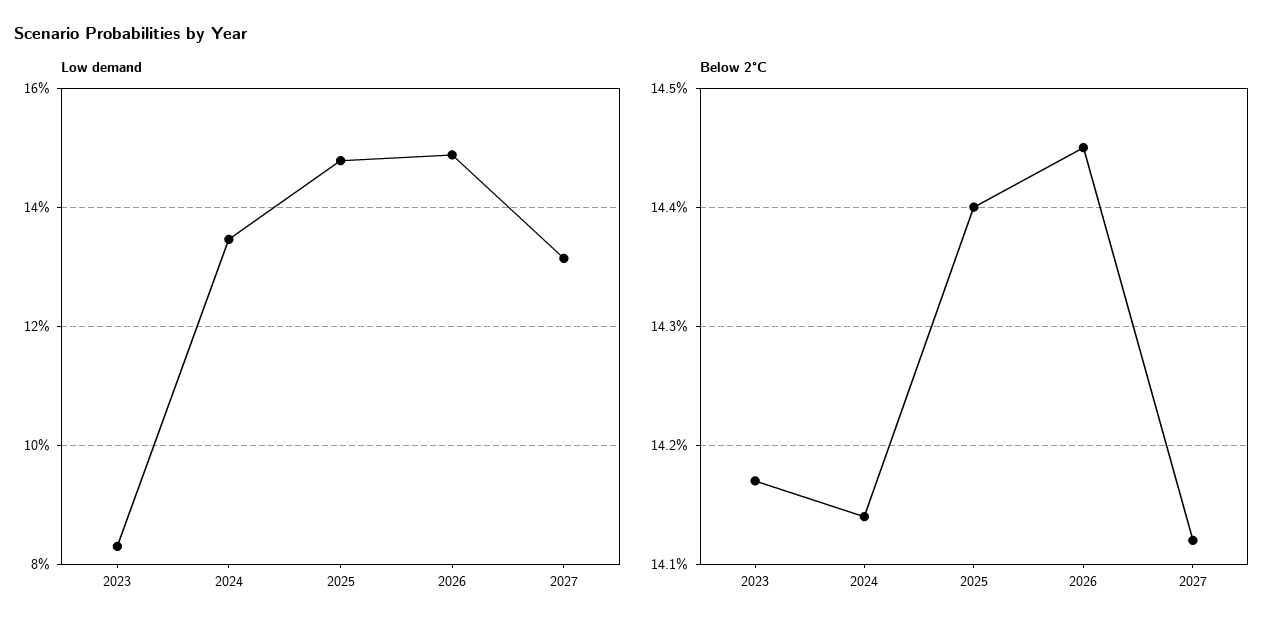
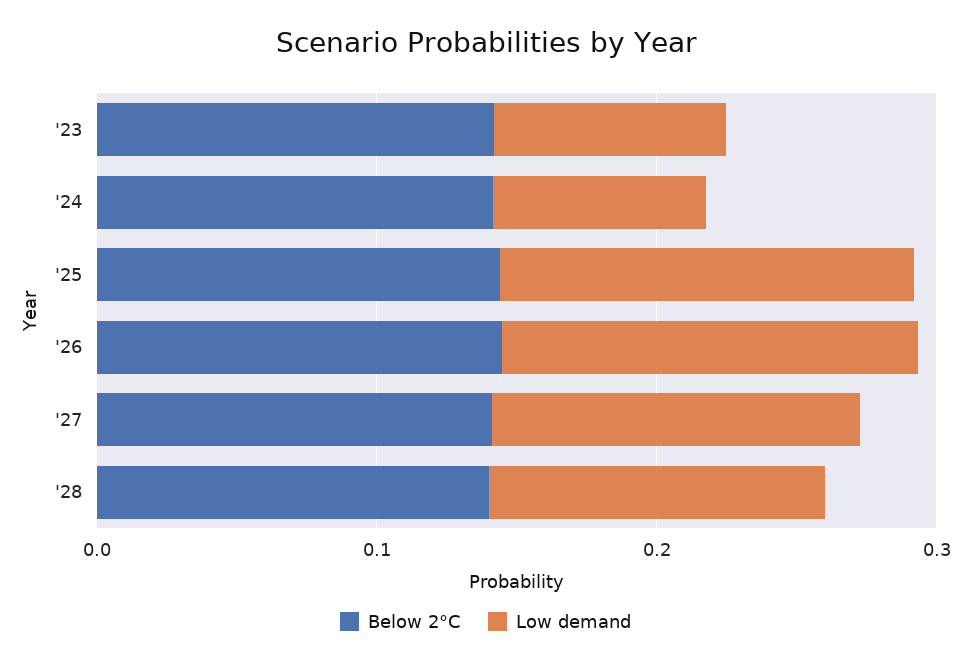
Low demand, 2024: 0.134 -> 0.08
Below 2°C, '28: none -> 0.14
Low demand, '28: none -> 0.12

